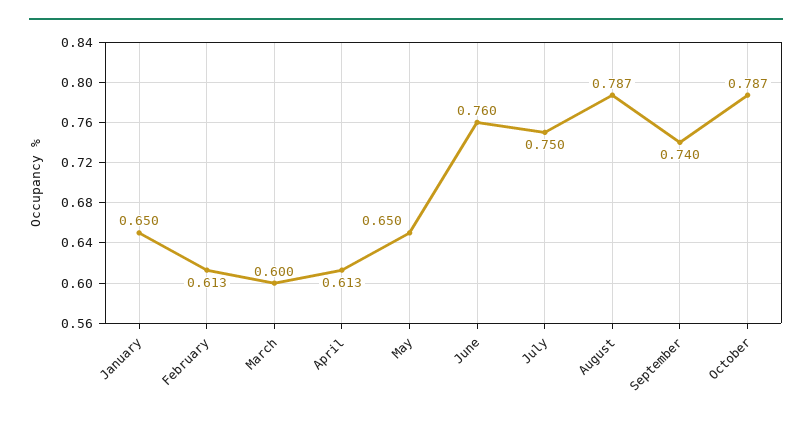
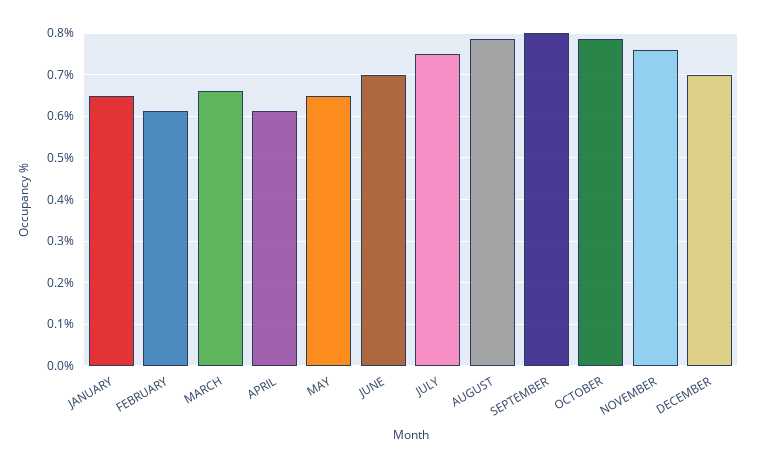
March: 0.6 -> 0.66
June: 0.76 -> 0.7
September: 0.74 -> 0.8
NOVEMBER: none -> 0.76
DECEMBER: none -> 0.7

